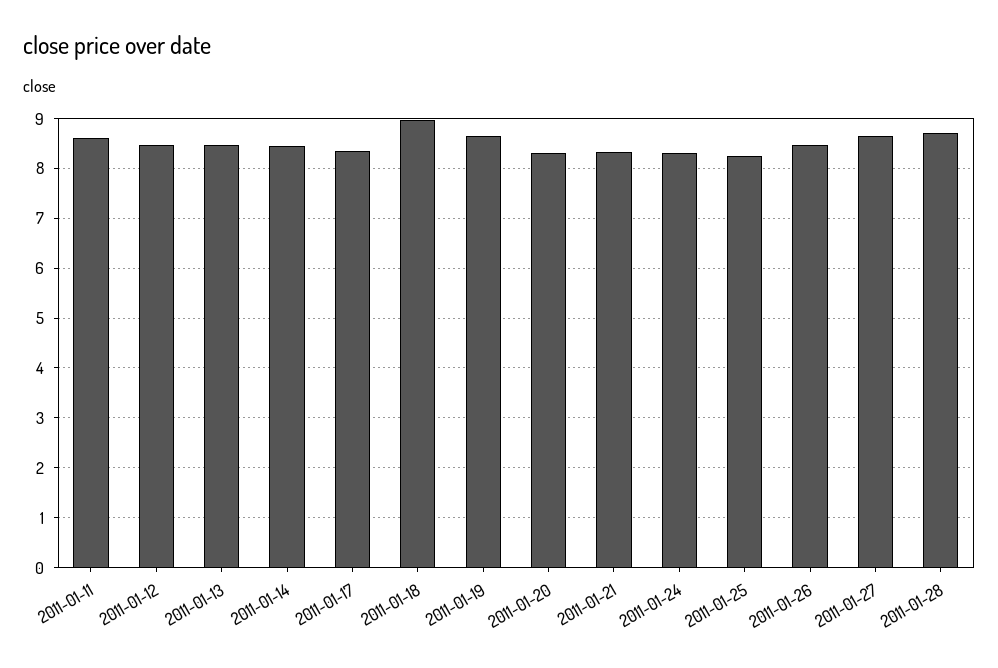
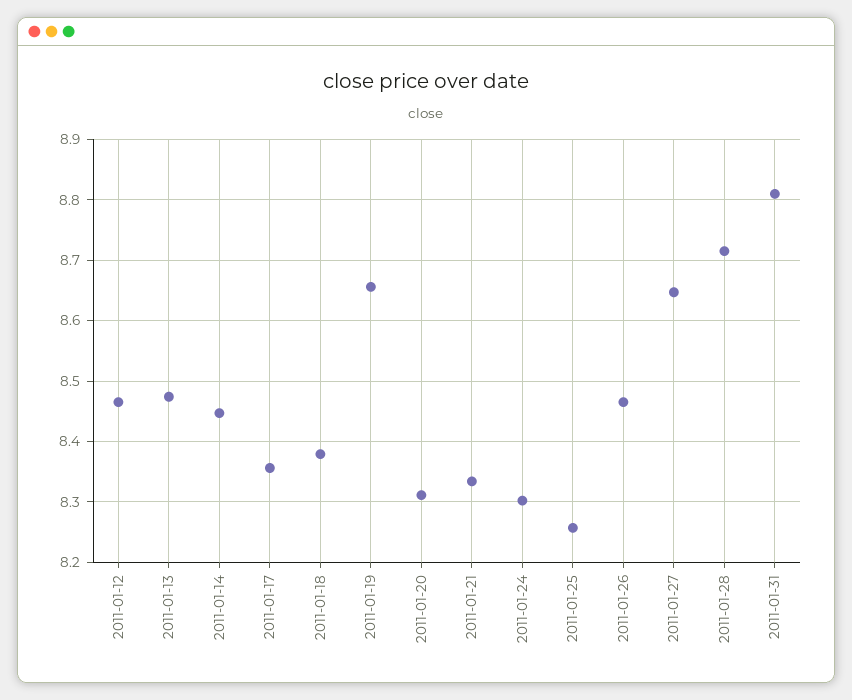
2011-01-11: 8.6 -> none
2011-01-18: 9 -> 8.38
2011-01-31: none -> 8.81

